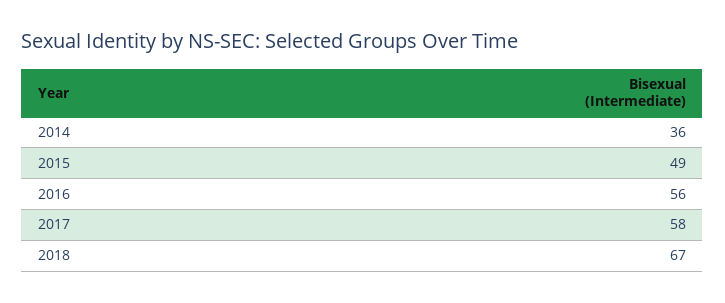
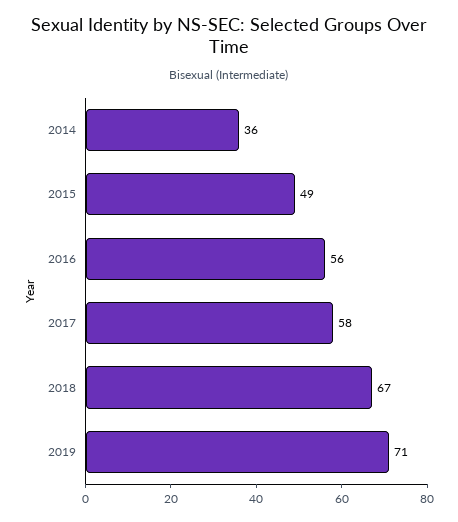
2019: none -> 71

